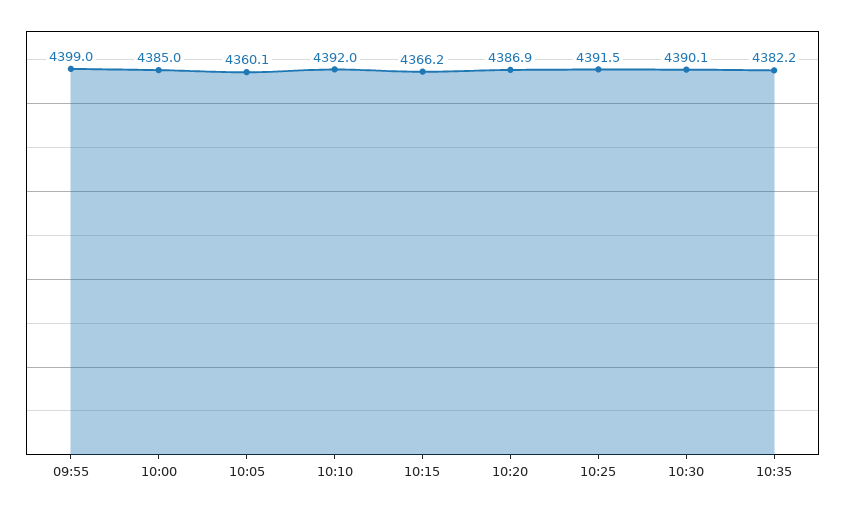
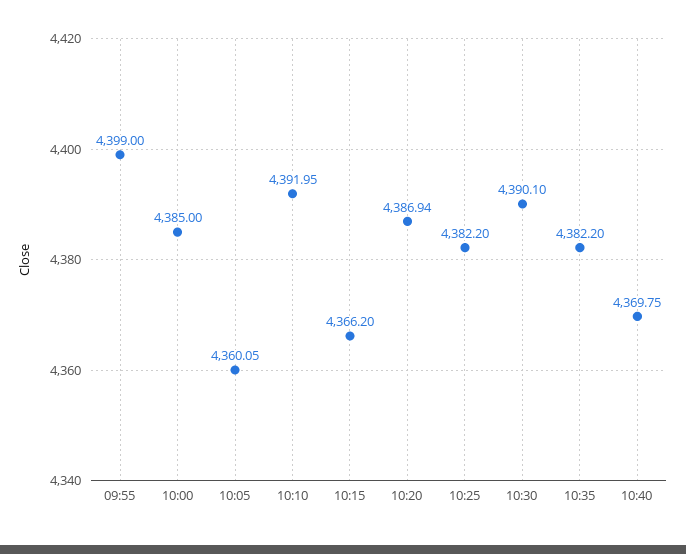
10:25: 4391.5 -> 4382.2
10:40: none -> 4369.75

